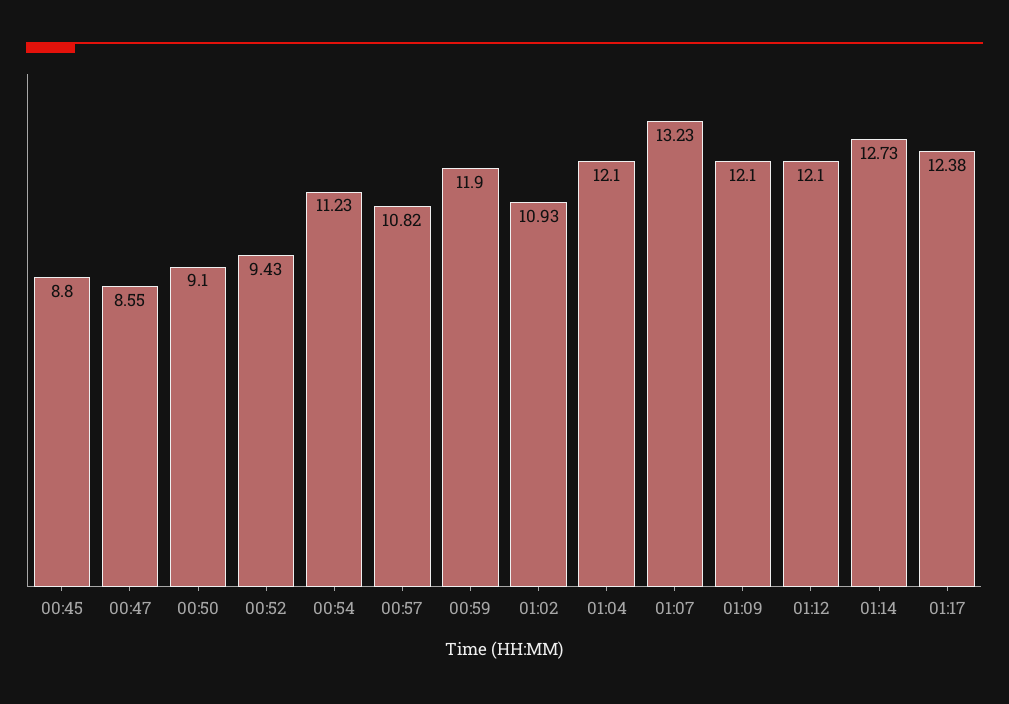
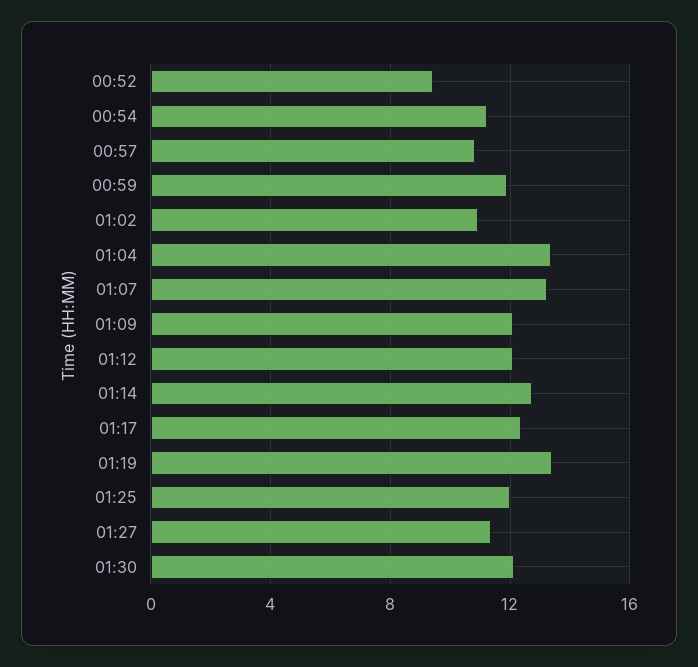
00:45: 8.8 -> none
00:47: 8.55 -> none
00:50: 9.1 -> none
01:04: 12.1 -> 13.5
01:19: none -> 13.5
01:25: none -> 12
01:27: none -> 11.5
01:30: none -> 12

